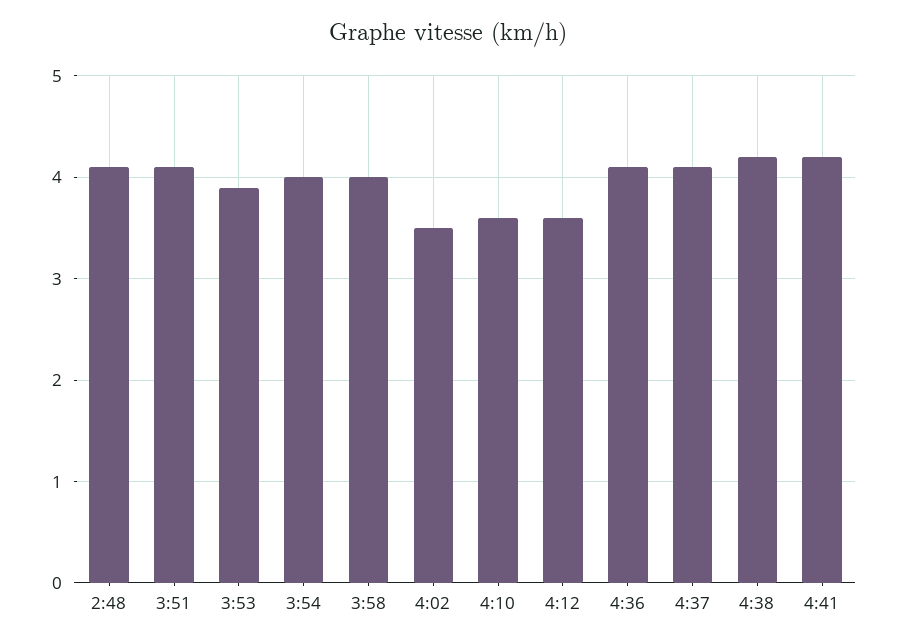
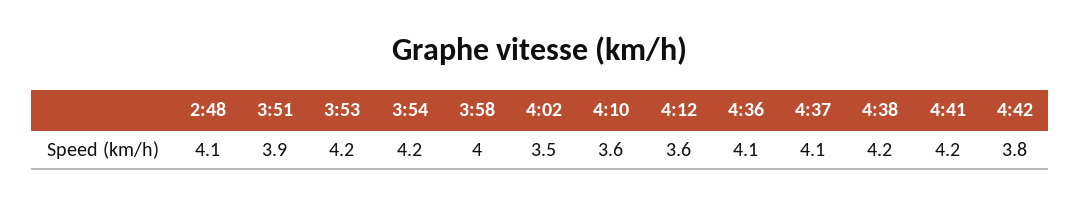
3:51: 4.1 -> 3.9
3:53: 3.9 -> 4.2
3:54: 4 -> 4.2
4:42: none -> 3.8

